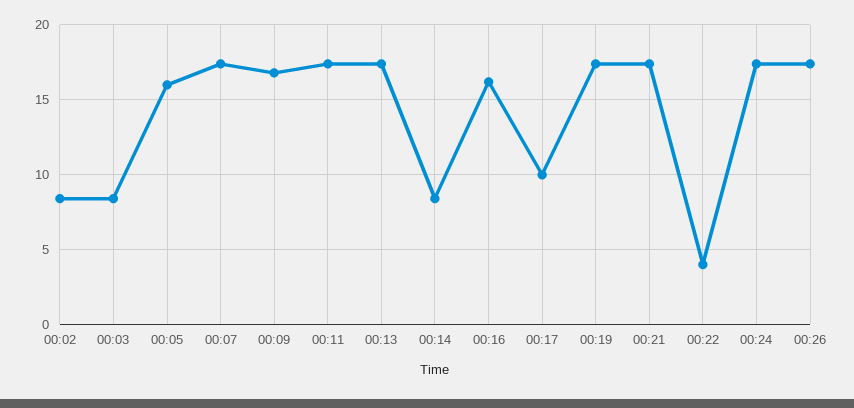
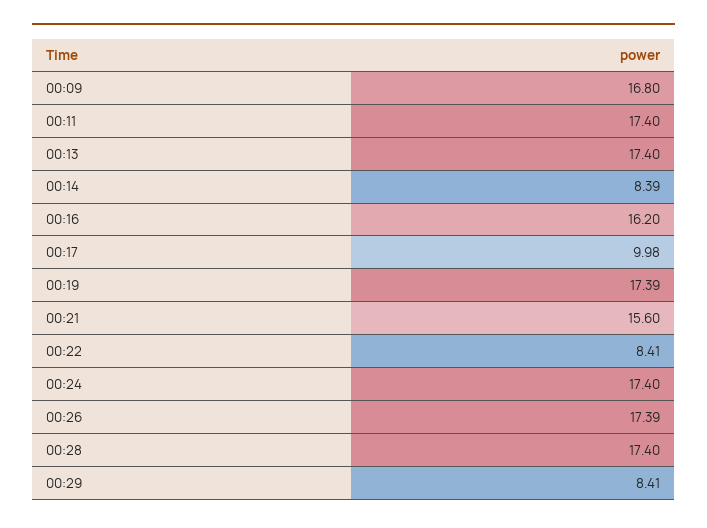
00:02: 8.5 -> none
00:03: 8.5 -> none
00:05: 16 -> none
00:07: 17.5 -> none
00:21: 17.5 -> 15.6
00:22: 4 -> 8.41
00:28: none -> 17.4
00:29: none -> 8.41

